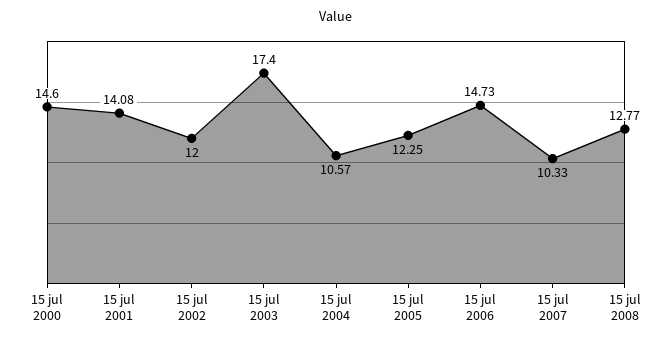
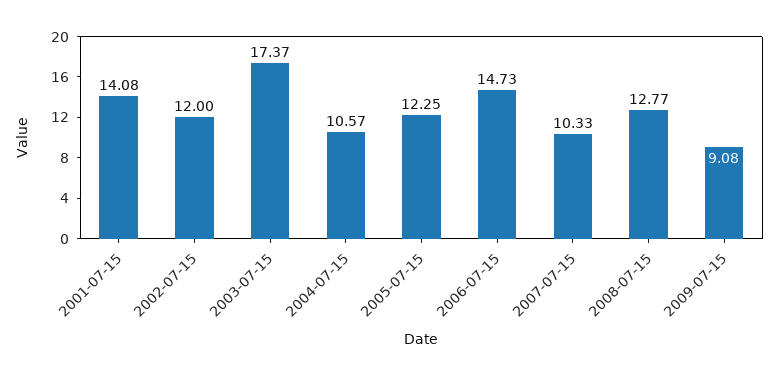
15 jul 2000: 14.6 -> none
15 jul 2003: 17.4 -> 17.37
2009-07-15: none -> 9.08

